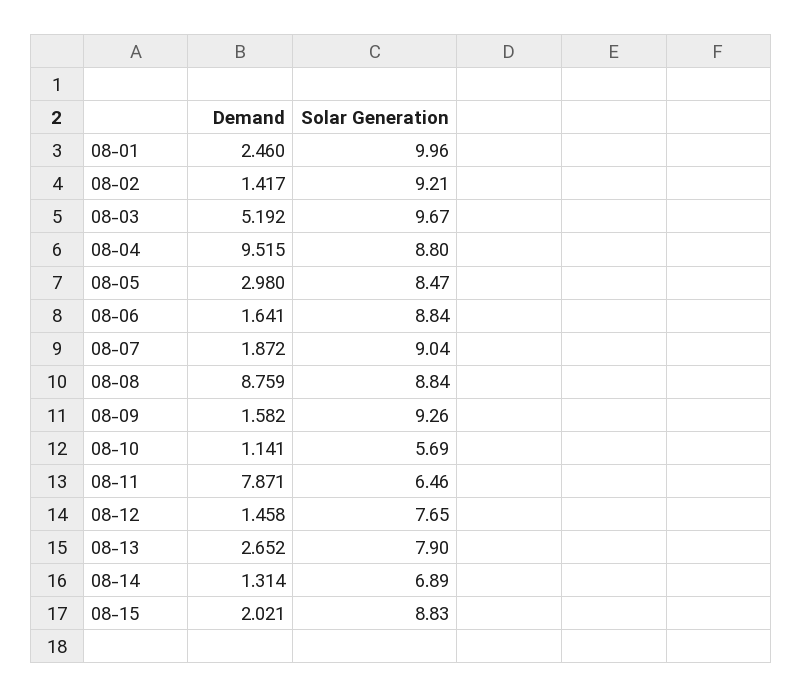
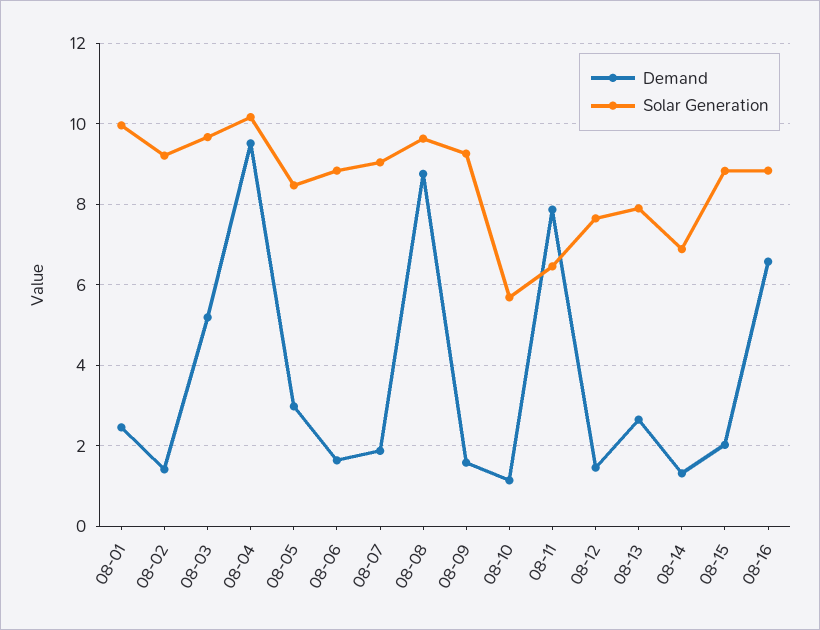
Solar Generation, 08-04: 8.8 -> 10.2
Solar Generation, 08-08: 8.84 -> 9.6
Demand, 08-16: none -> 6.6
Solar Generation, 08-16: none -> 8.8

